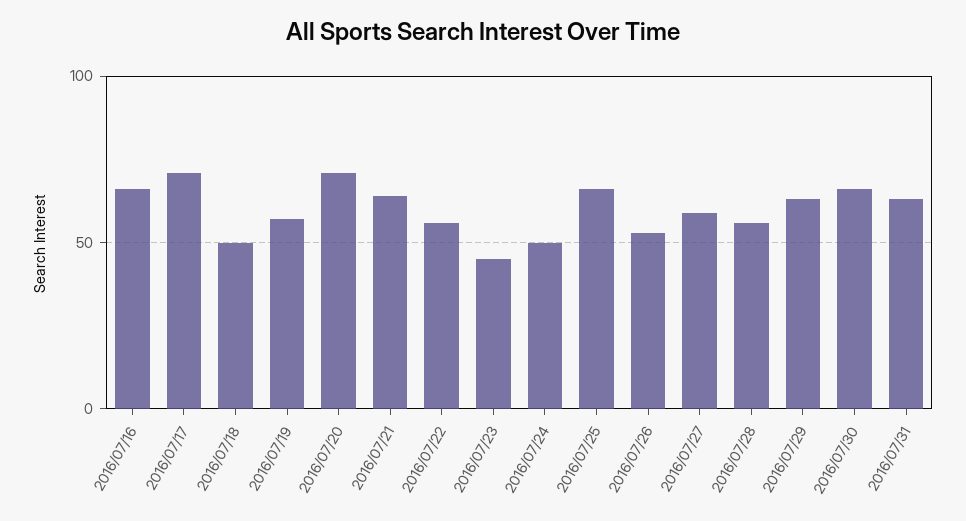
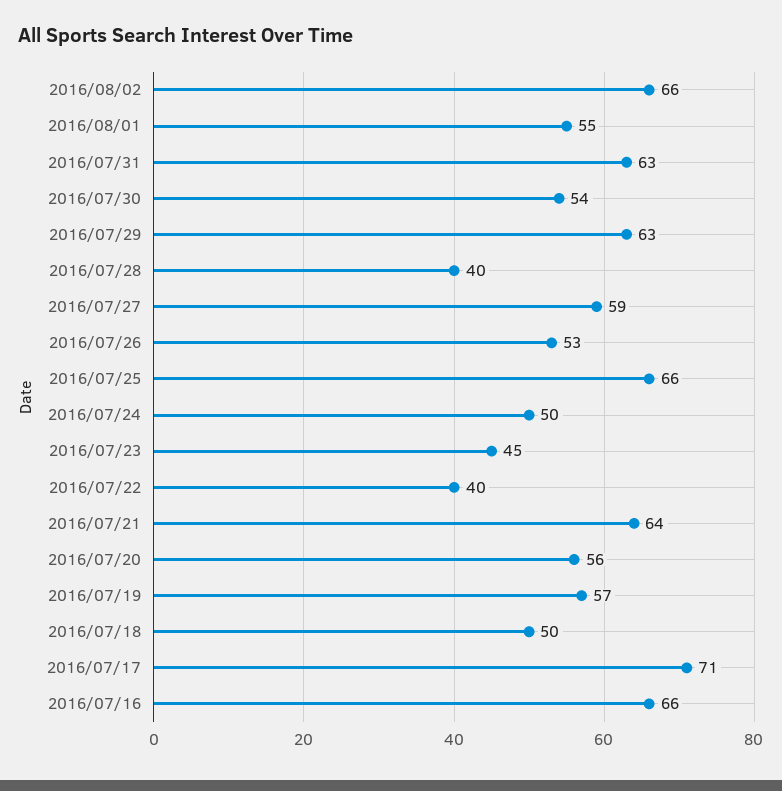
2016/07/20: 70 -> 56
2016/07/22: 55 -> 40
2016/07/28: 55 -> 40
2016/07/30: 65 -> 54
2016/08/02: none -> 66
2016/08/01: none -> 55

